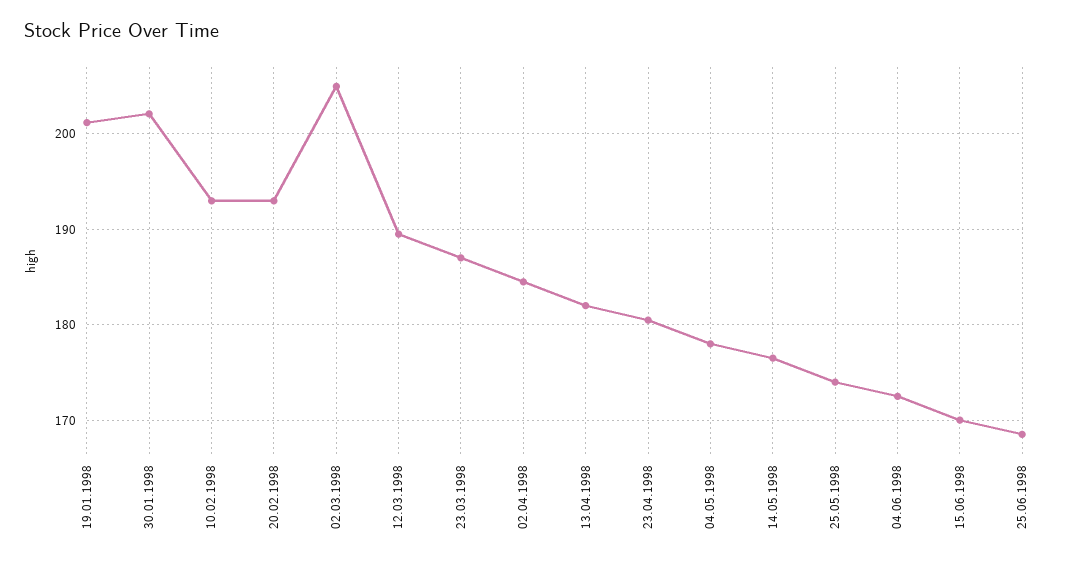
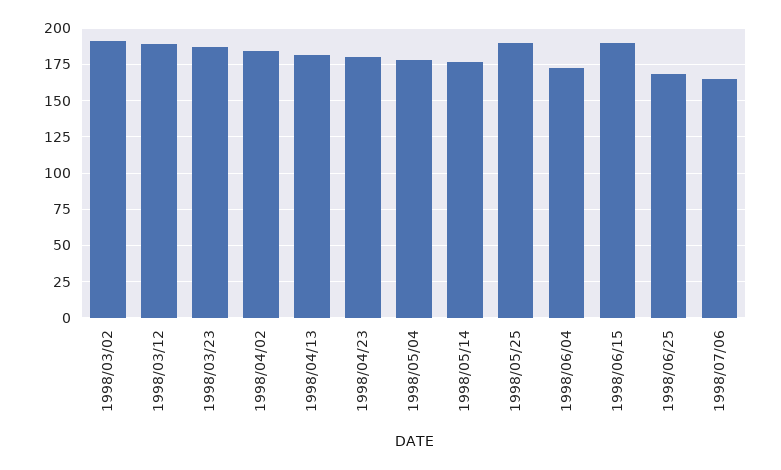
19.01.1998: 201 -> none
30.01.1998: 202 -> none
10.02.1998: 193 -> none
20.02.1998: 193 -> none
02.03.1998: 205 -> 190
25.05.1998: 174 -> 190
15.06.1998: 170 -> 190
1998/07/06: none -> 165

